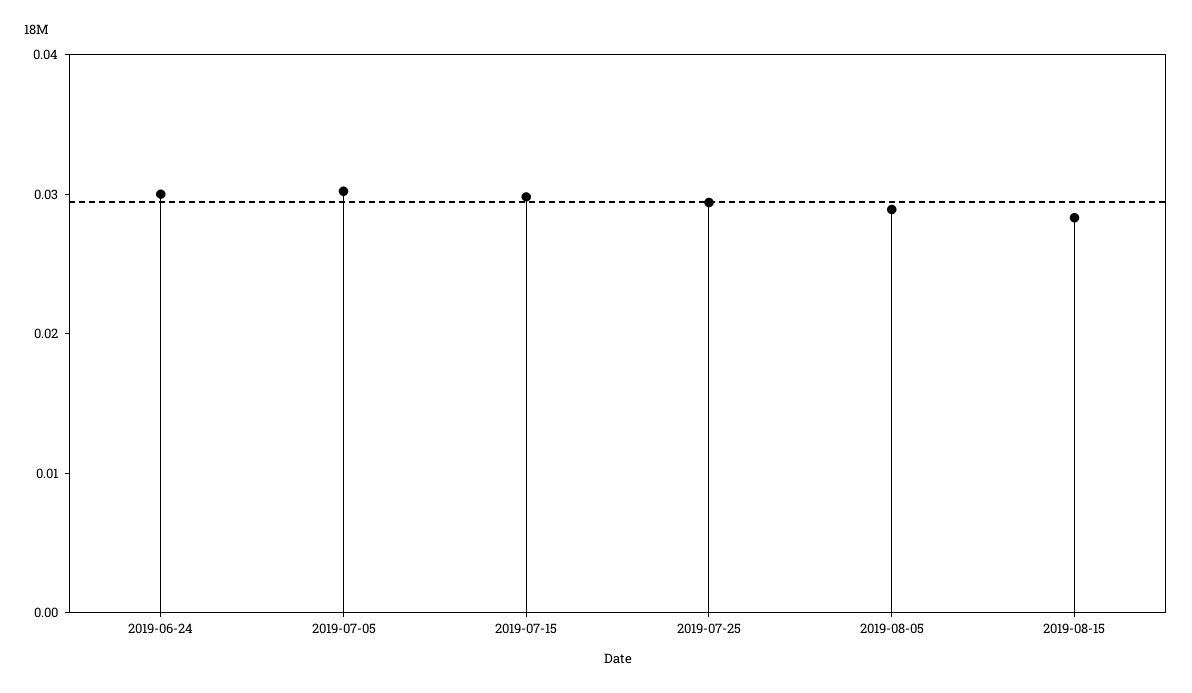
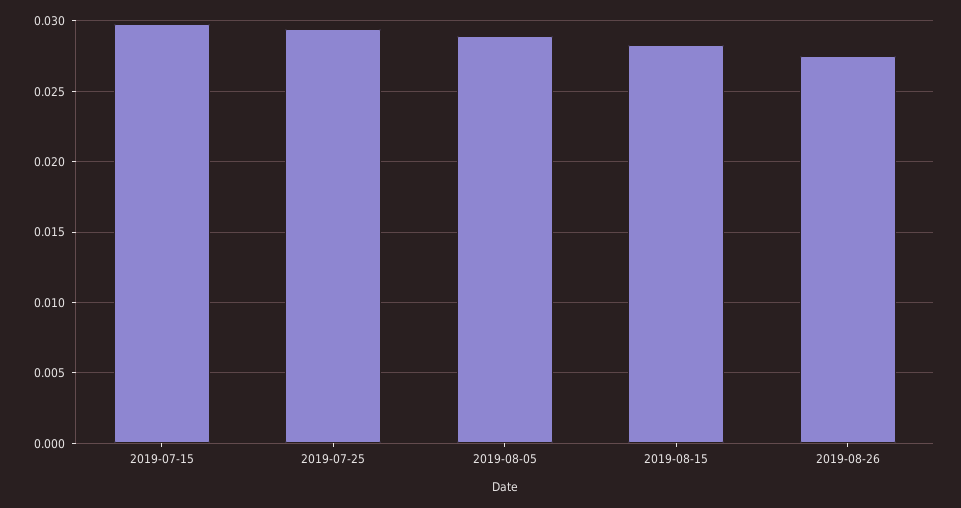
2019-06-24: 0.03 -> none
2019-07-05: 0.03 -> none
2019-08-26: none -> 0.0275

